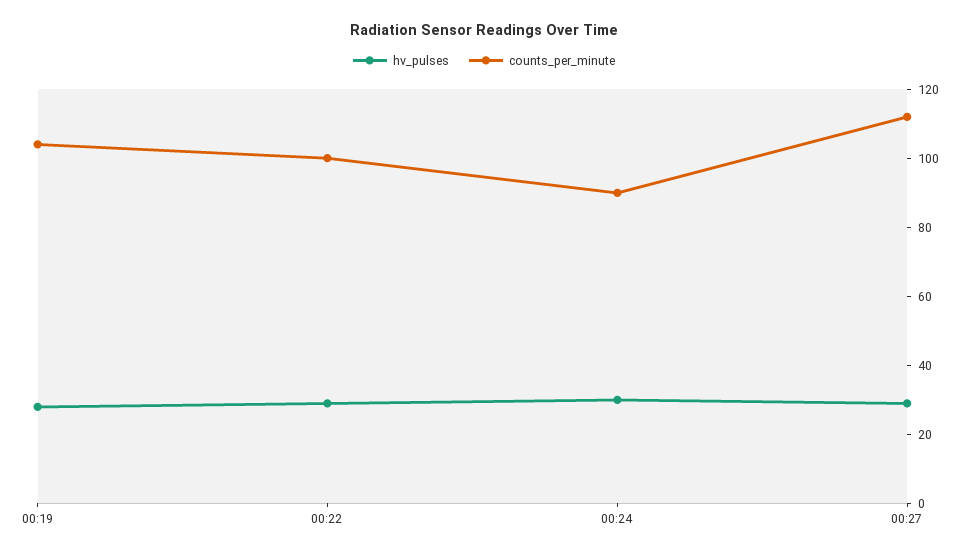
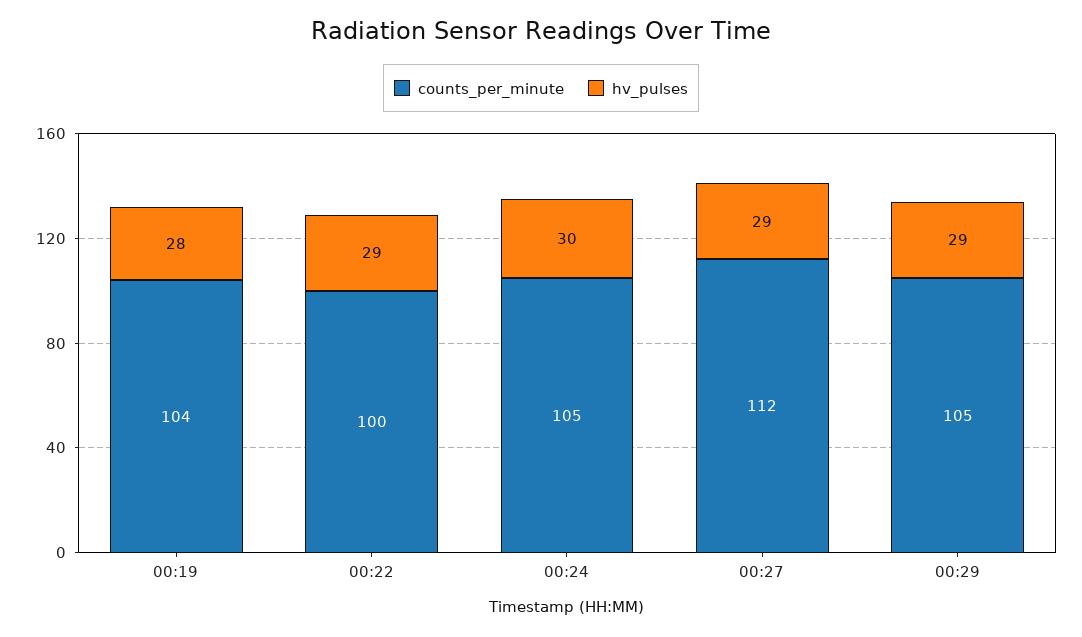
counts_per_minute, 00:24: 90 -> 105
counts_per_minute, 00:29: none -> 105
hv_pulses, 00:29: none -> 29

